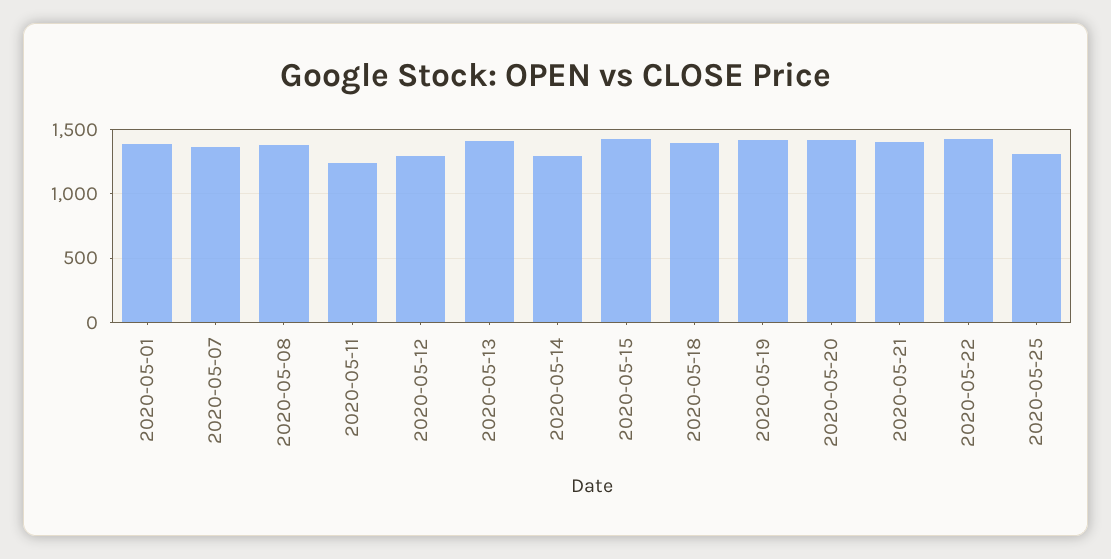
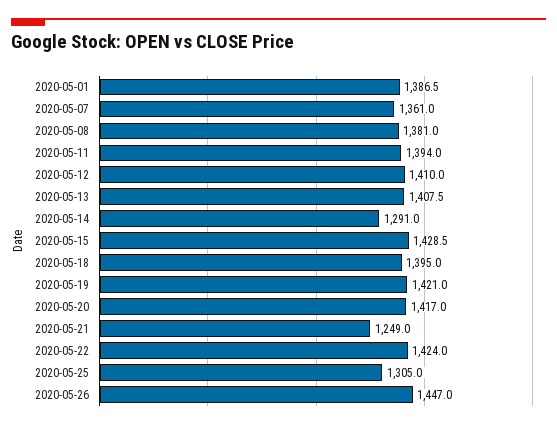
2020-05-11: 1250 -> 1394
2020-05-12: 1300 -> 1410
2020-05-21: 1400 -> 1249
2020-05-26: none -> 1447

